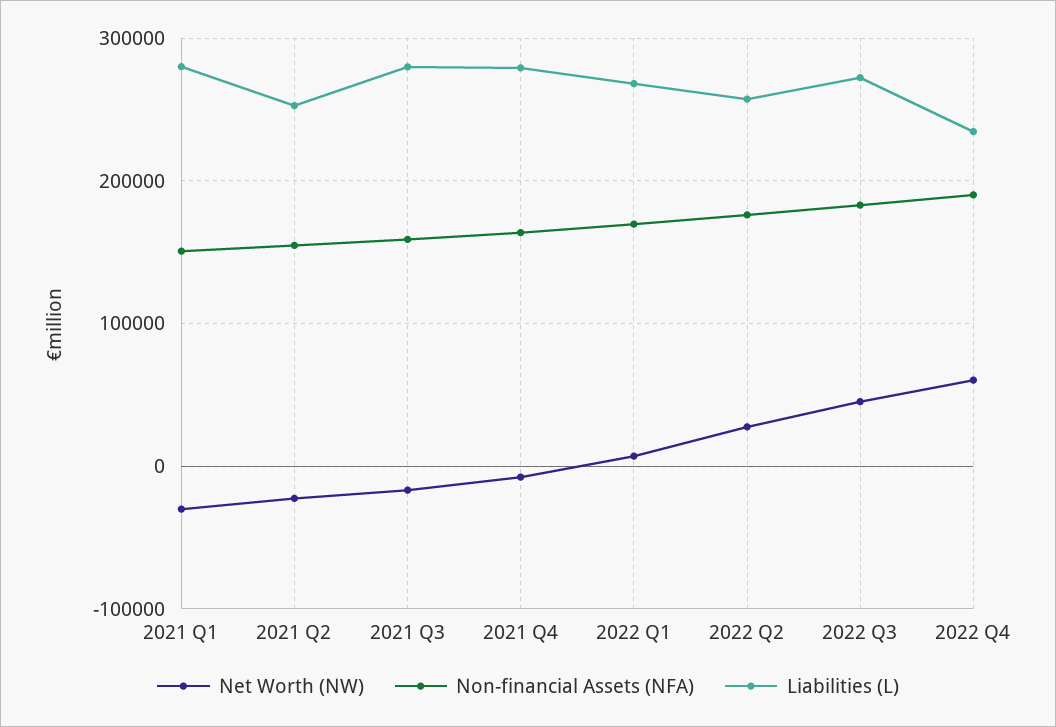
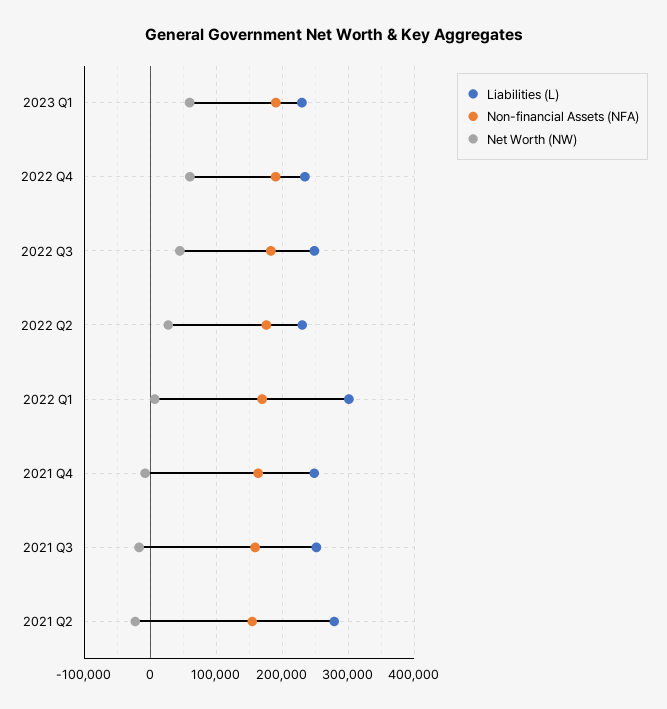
Net Worth (NW), 2021 Q1: -30000 -> none
Non-financial Assets (NFA), 2021 Q1: 150000 -> none
Liabilities (L), 2021 Q1: 280000 -> none
Liabilities (L), 2021 Q2: 250000 -> 280000
Liabilities (L), 2021 Q3: 280000 -> 250000
Liabilities (L), 2021 Q4: 280000 -> 250000
Liabilities (L), 2022 Q1: 270000 -> 300000
Liabilities (L), 2022 Q2: 260000 -> 230000
Liabilities (L), 2022 Q3: 270000 -> 250000
Liabilities (L), 2023 Q1: none -> 230000
Non-financial Assets (NFA), 2023 Q1: none -> 190000
Net Worth (NW), 2023 Q1: none -> 60000

